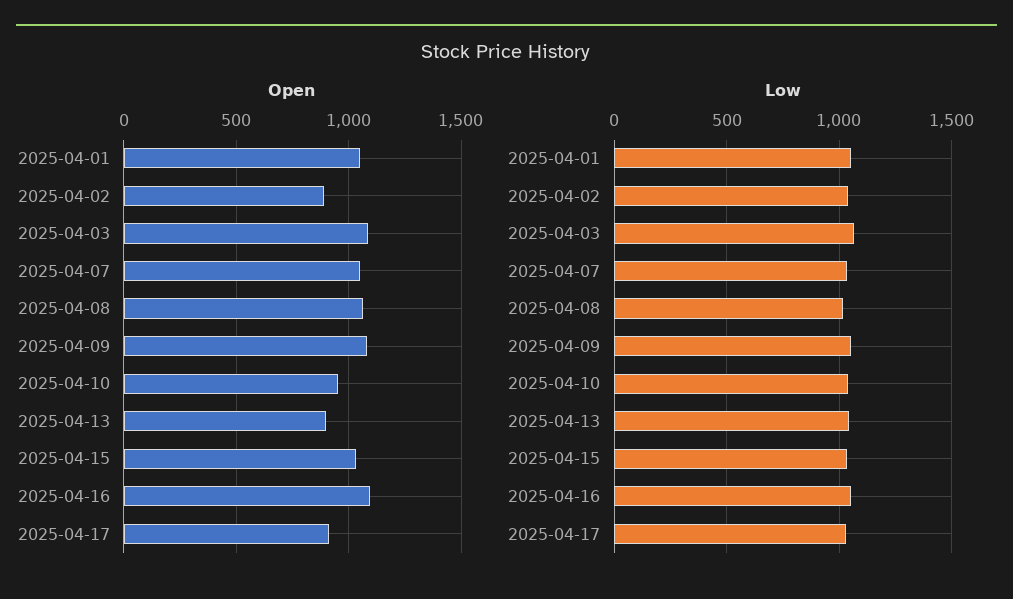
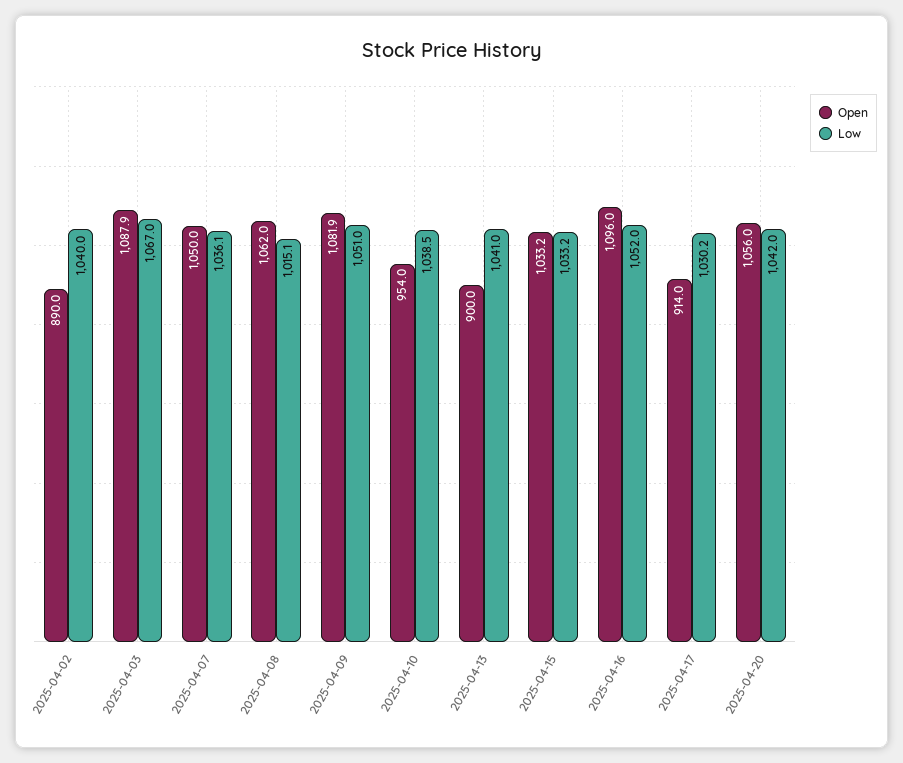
Open, 2025-04-01: 1050 -> none
Low, 2025-04-01: 1050 -> none
Open, 2025-04-20: none -> 1056
Low, 2025-04-20: none -> 1042

